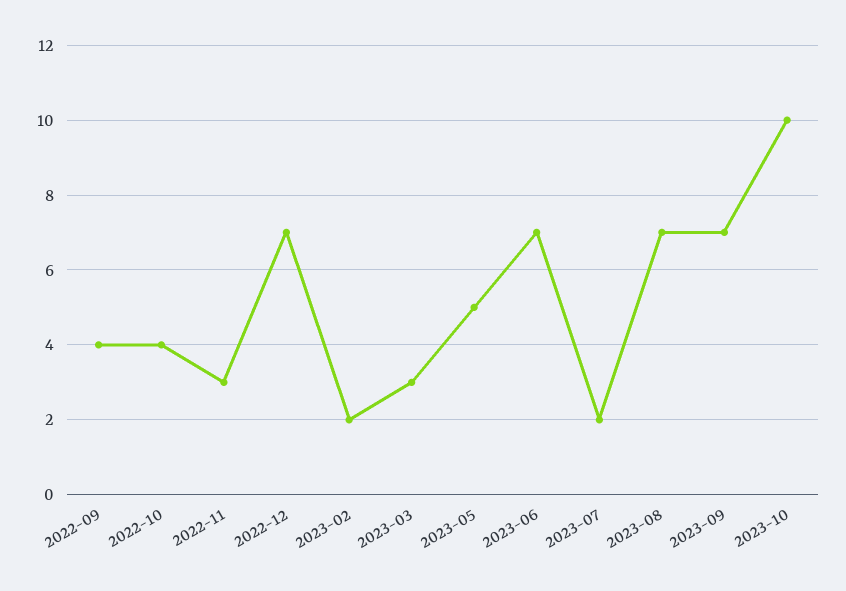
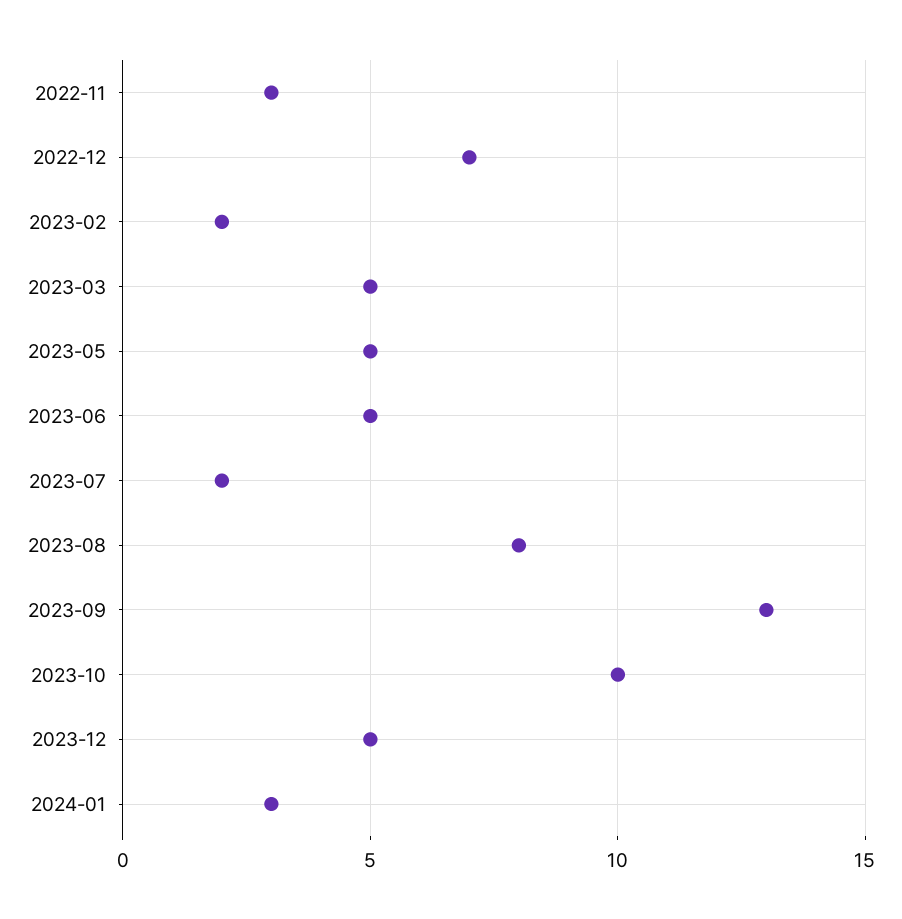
2022-09: 4 -> none
2022-10: 4 -> none
2023-03: 3 -> 5
2023-06: 7 -> 5
2023-08: 7 -> 8
2023-09: 7 -> 13
2023-12: none -> 5
2024-01: none -> 3

